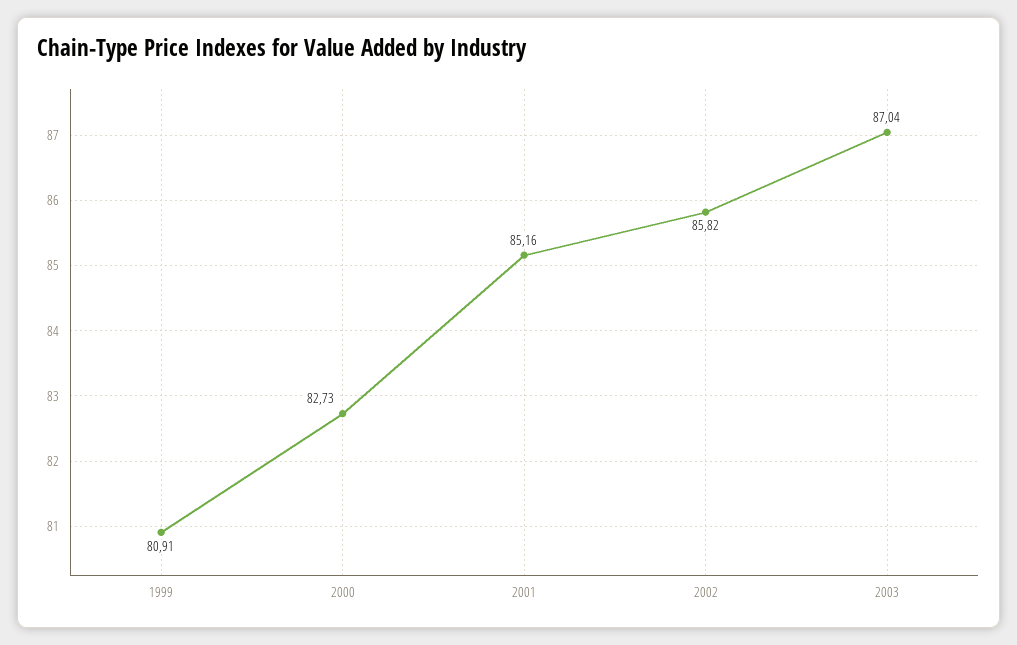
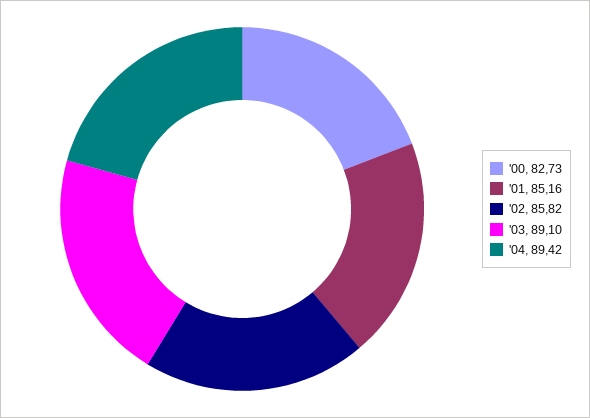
1999: 80.91 -> none
2003: 87.04 -> 89.1
'04: none -> 89.42

